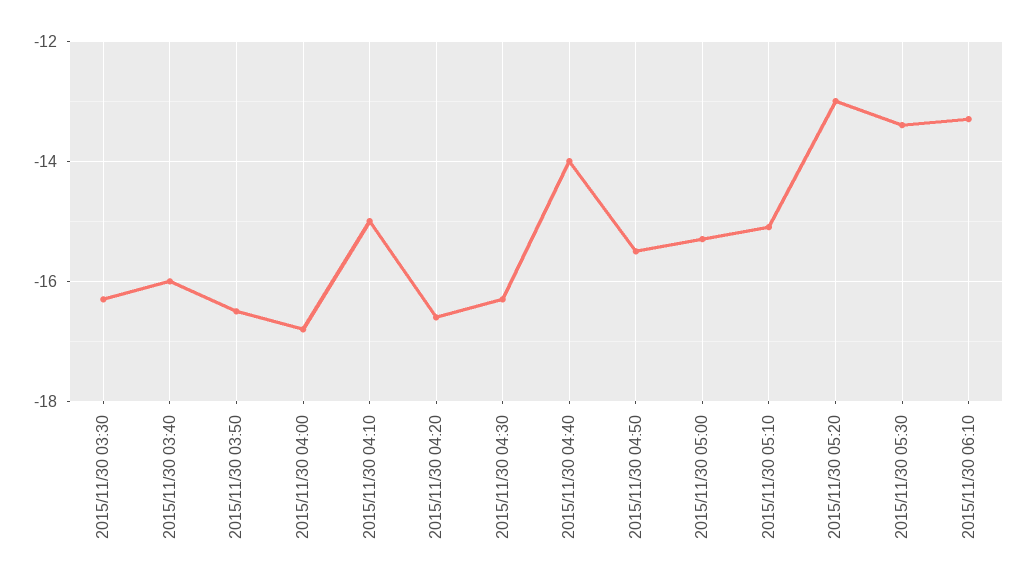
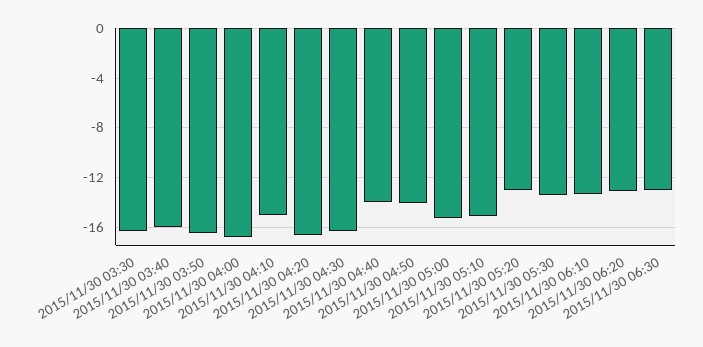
2015/11/30 04:50: -15.5 -> -14
2015/11/30 06:20: none -> -13
2015/11/30 06:30: none -> -13

